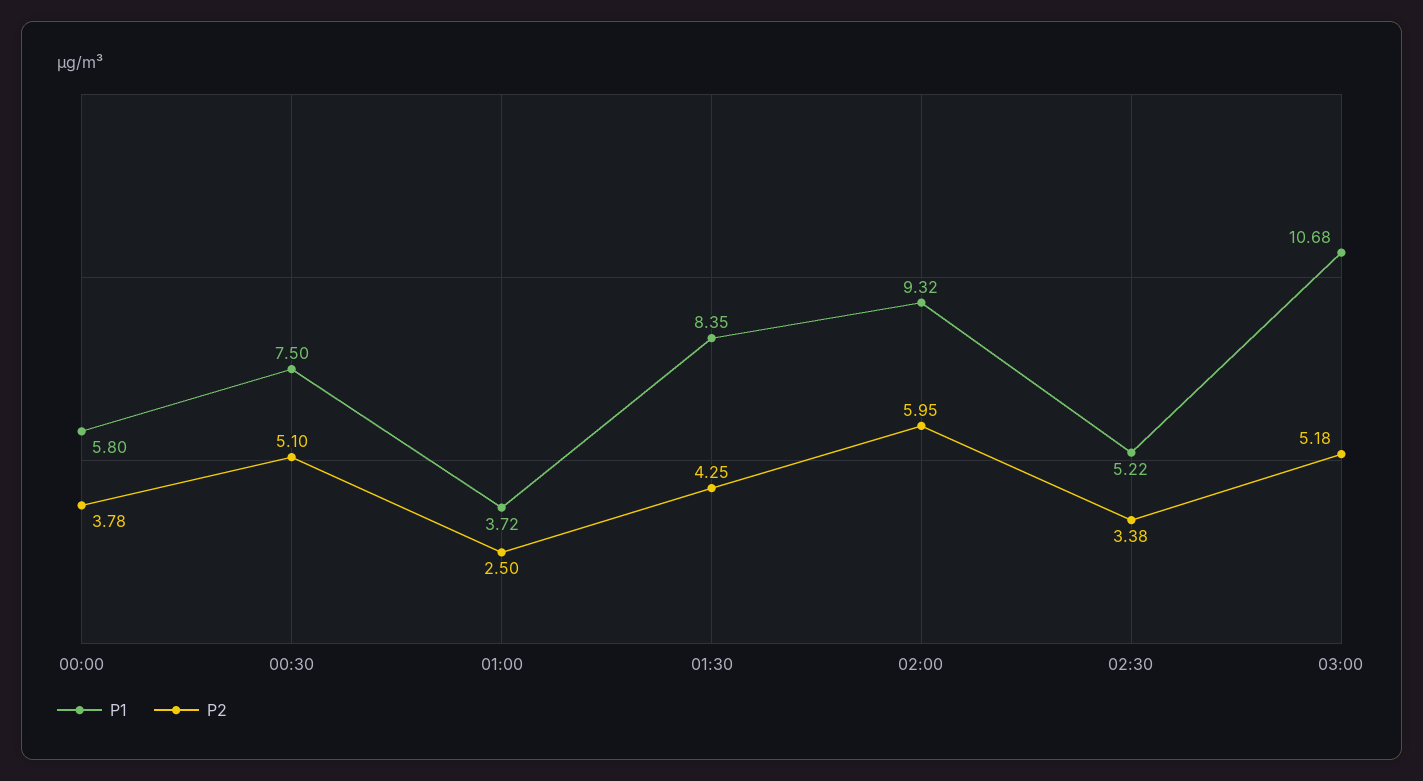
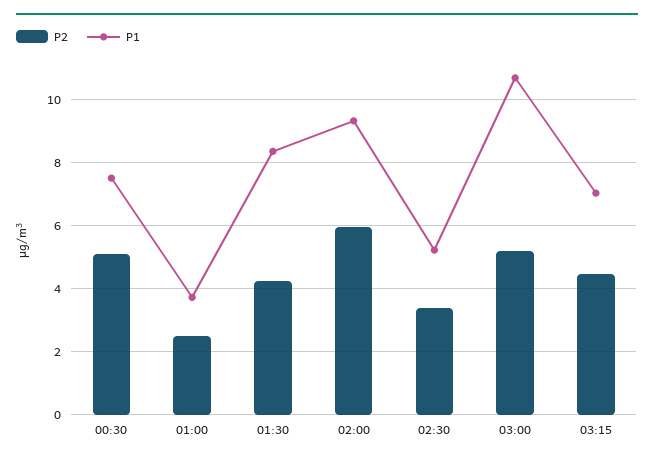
P1, 00:00: 5.8 -> none
P2, 00:00: 3.78 -> none
P2, 03:15: none -> 4.4
P1, 03:15: none -> 7

